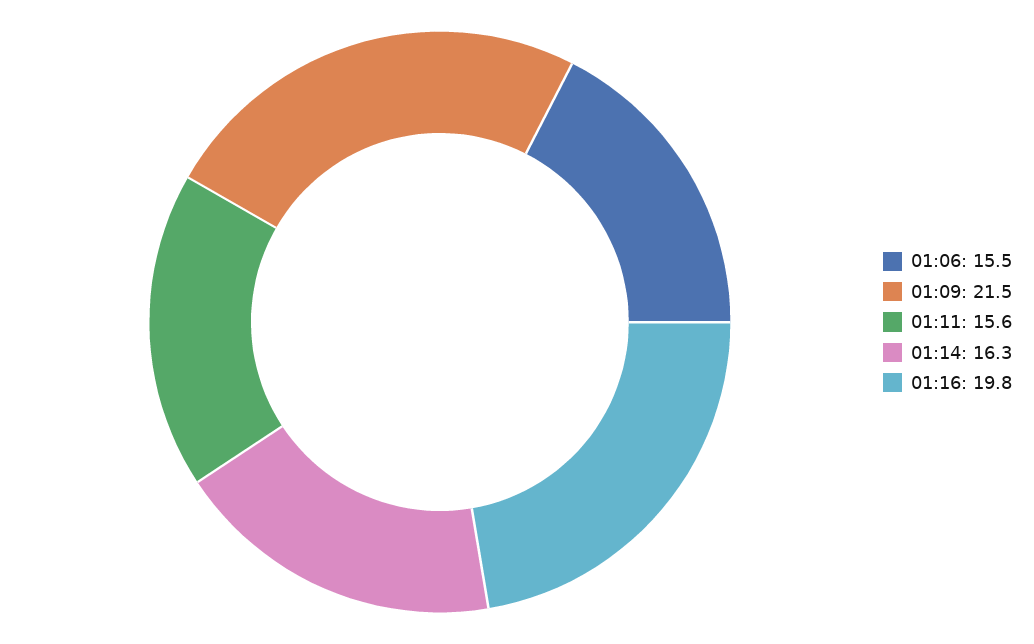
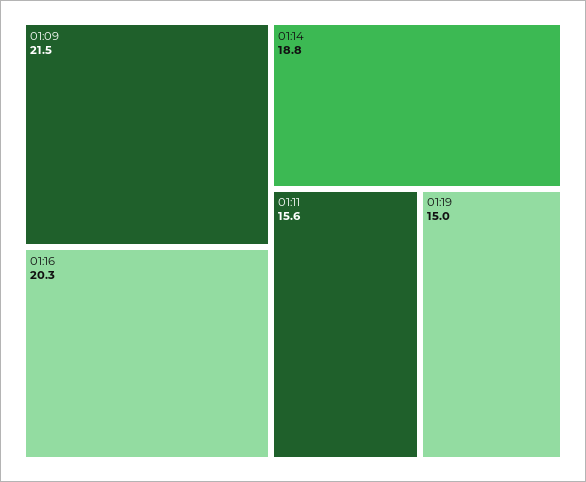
01:06: 15.5 -> none
01:14: 16.3 -> 18.8
01:16: 19.8 -> 20.3
01:19: none -> 15

